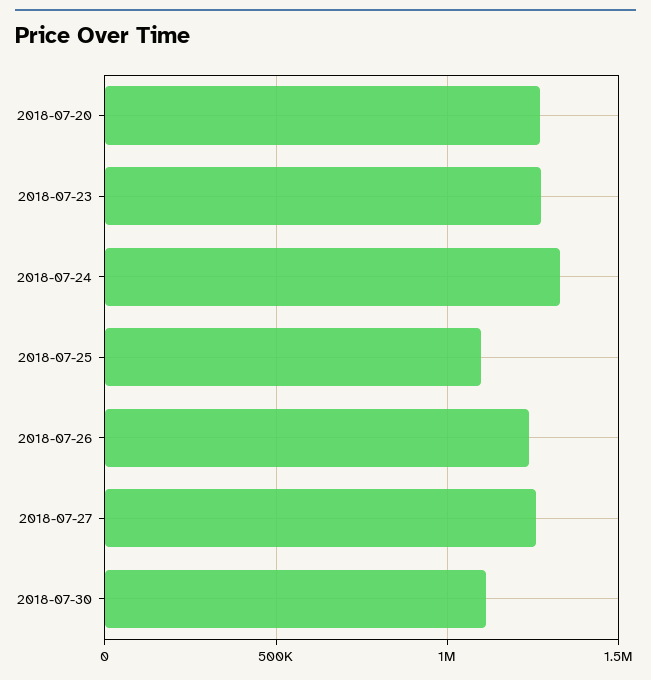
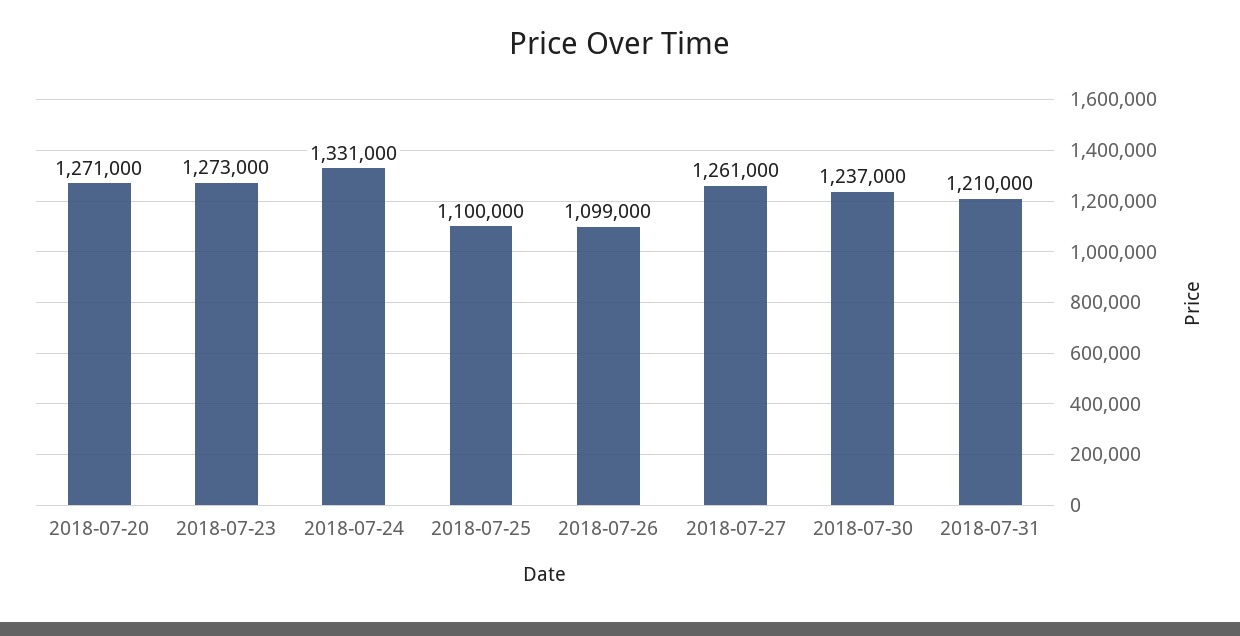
2018-07-26: 1250000 -> 1099000
2018-07-30: 1100000 -> 1237000
2018-07-31: none -> 1210000

